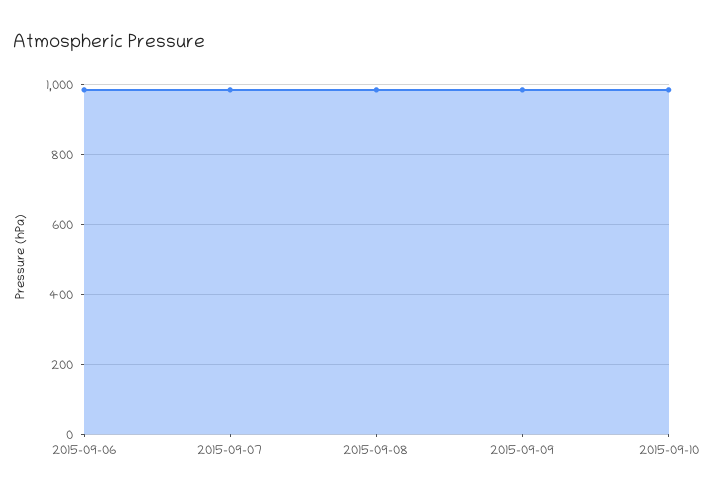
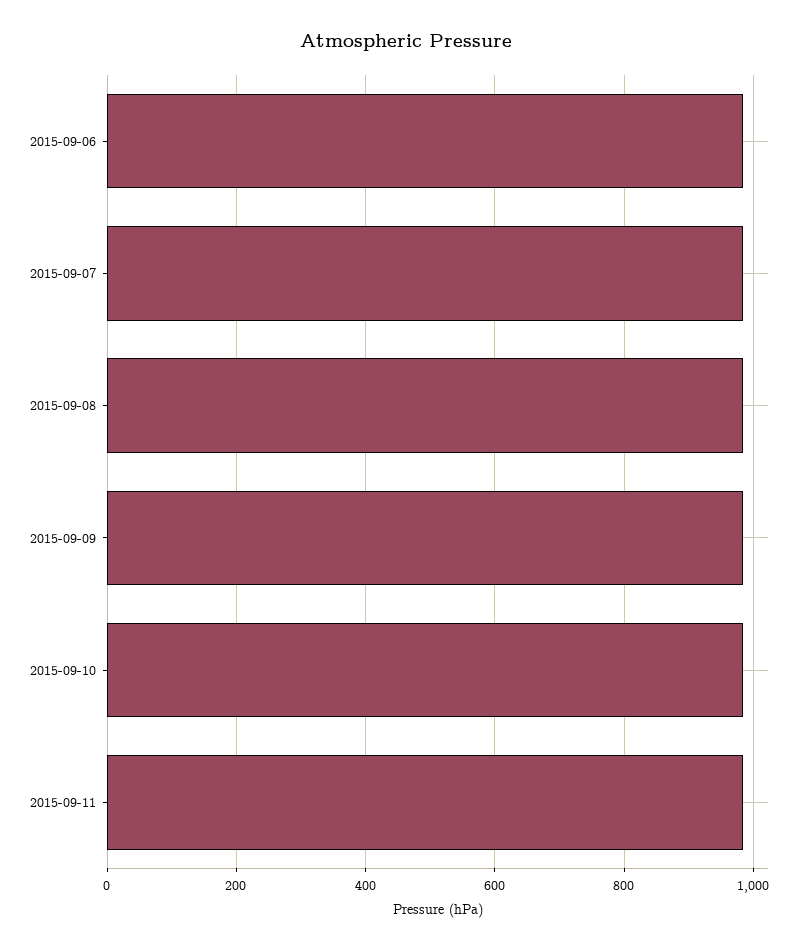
2015-09-11: none -> 980

